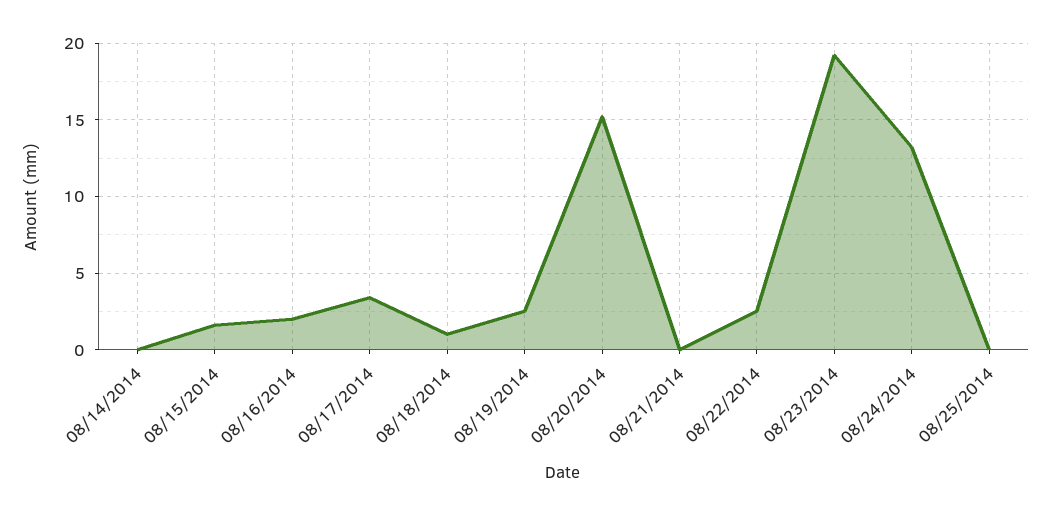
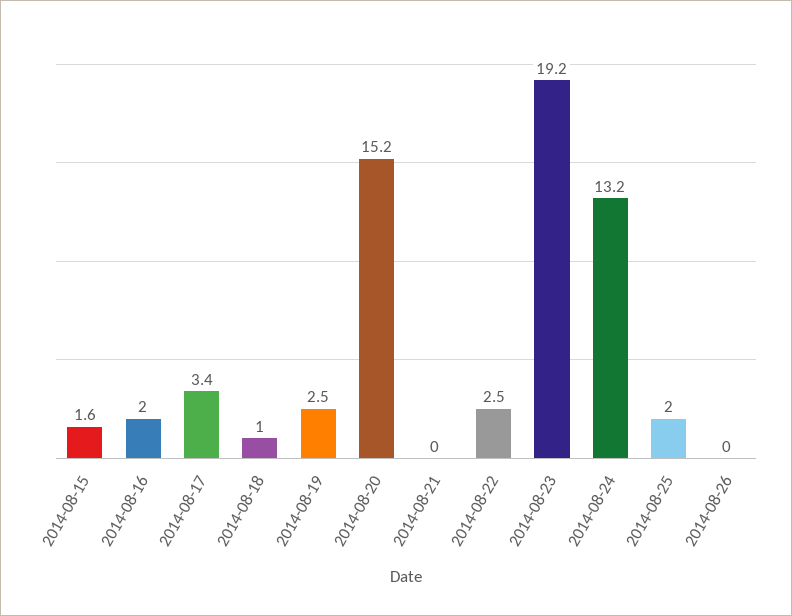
08/14/2014: 0 -> none
08/25/2014: 0 -> 2
2014-08-26: none -> 0

